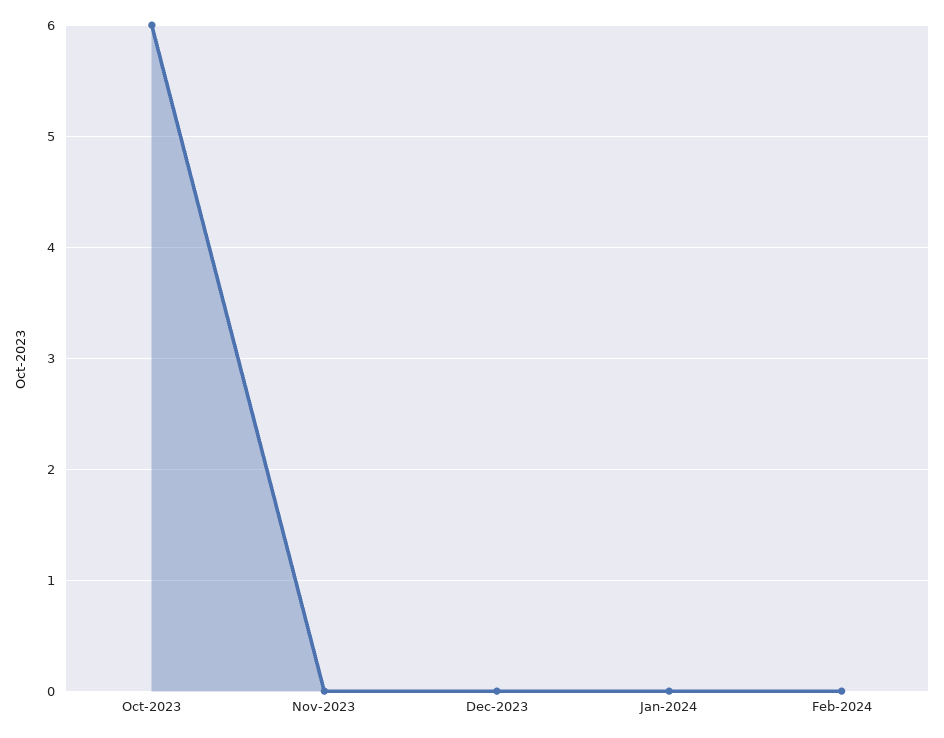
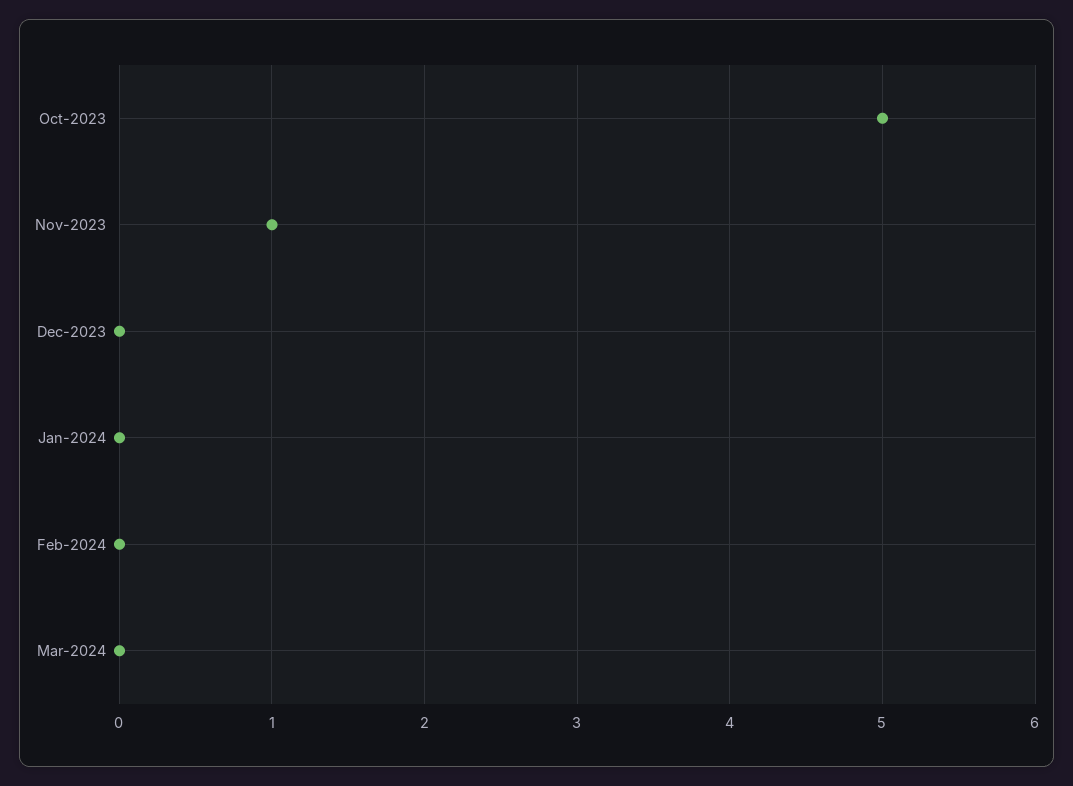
Oct-2023: 6 -> 5
Nov-2023: 0 -> 1
Mar-2024: none -> 0

